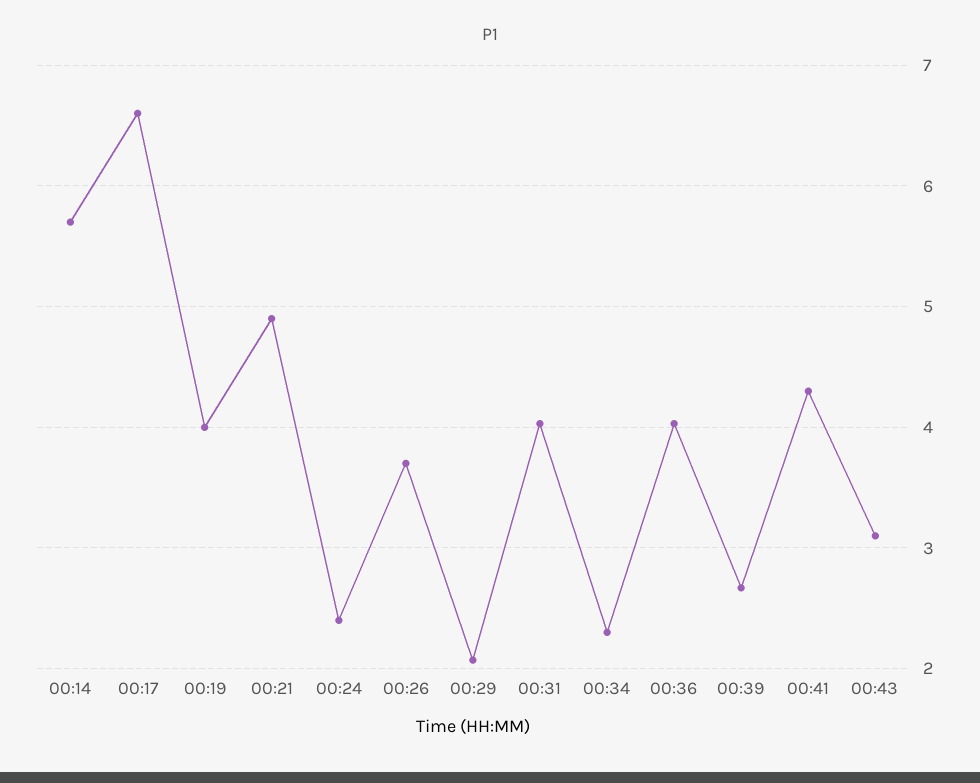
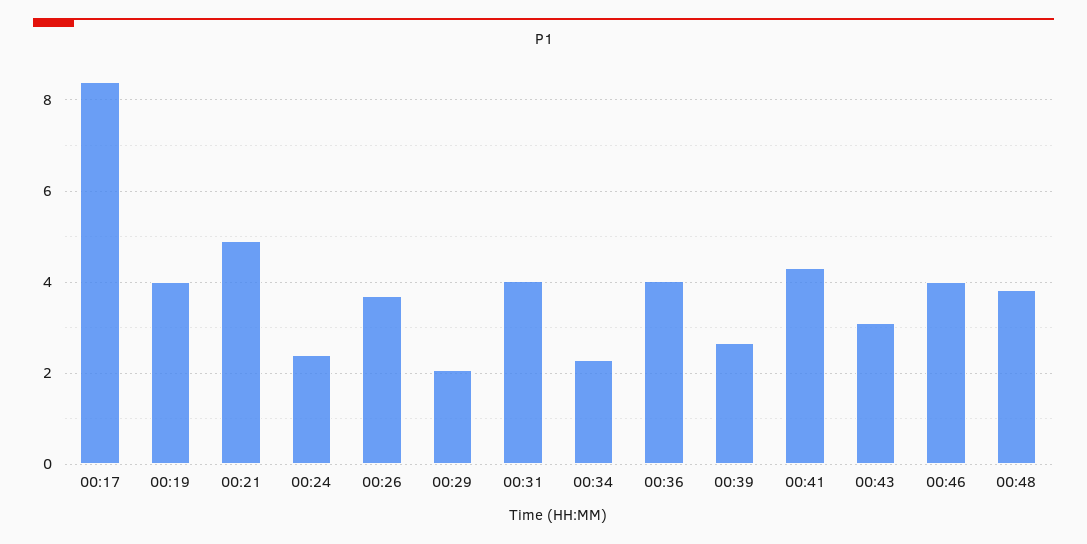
00:14: 5.7 -> none
00:17: 6.6 -> 8.4
00:46: none -> 4
00:48: none -> 3.8

